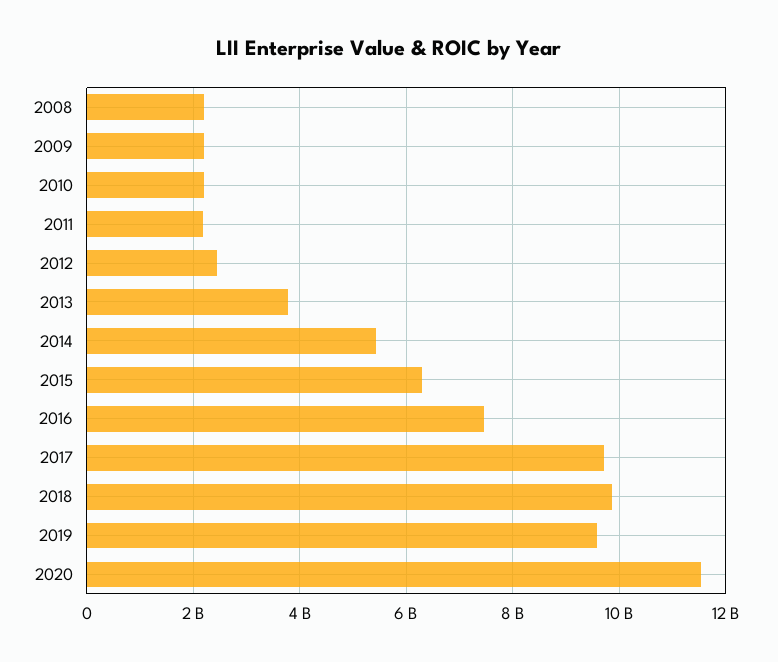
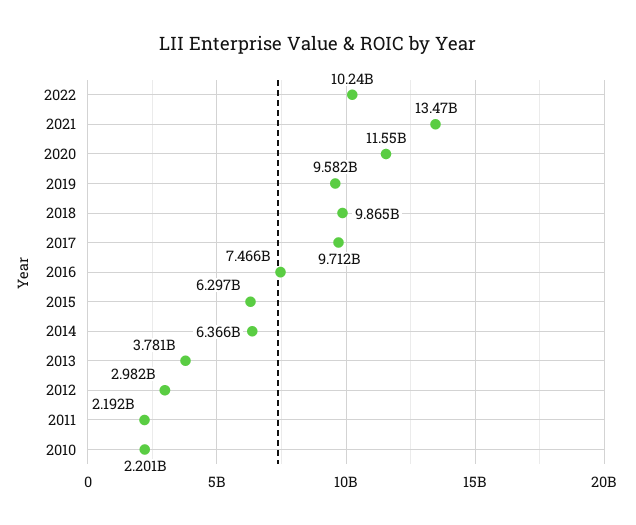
2008: 2200000000 -> none
2009: 2200000000 -> none
2012: 2400000000 -> 2982000000
2014: 5400000000 -> 6366000000
2022: none -> 10240000000
2021: none -> 13470000000

